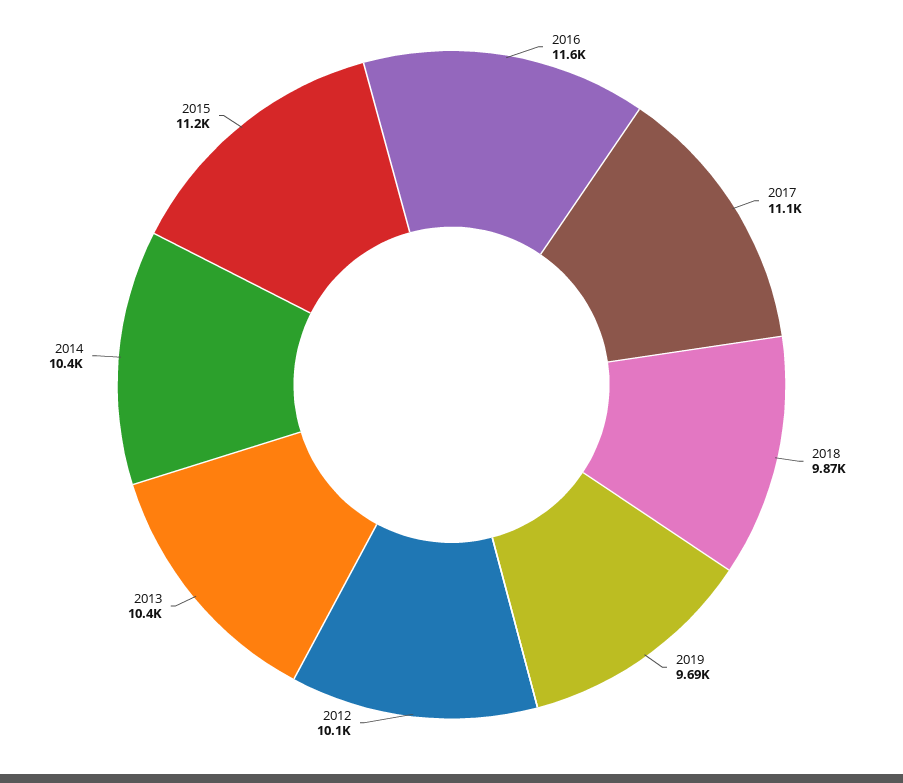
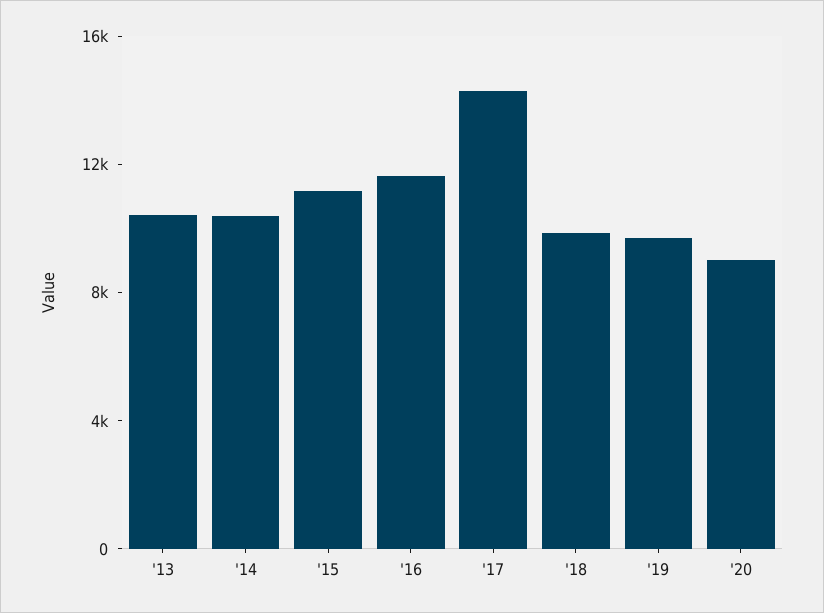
2017: 11100 -> 14000
2012: 10100 -> none
'20: none -> 9000

